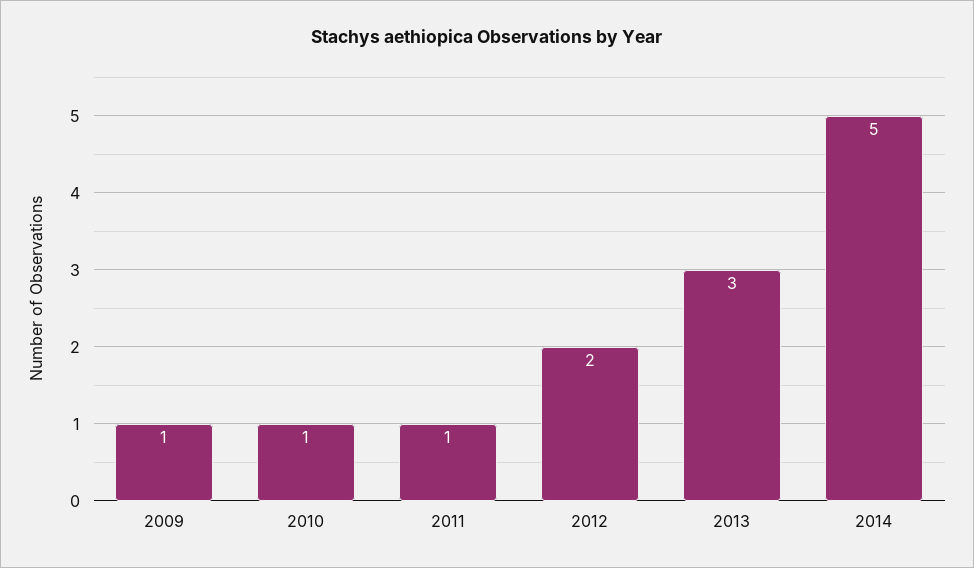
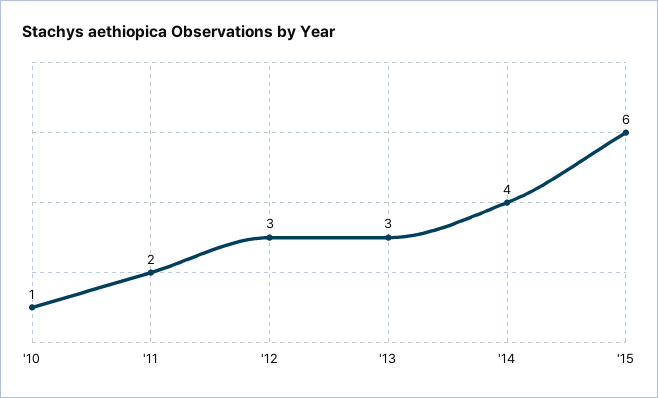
2009: 1 -> none
2011: 1 -> 2
2012: 2 -> 3
2014: 5 -> 4
'15: none -> 6

